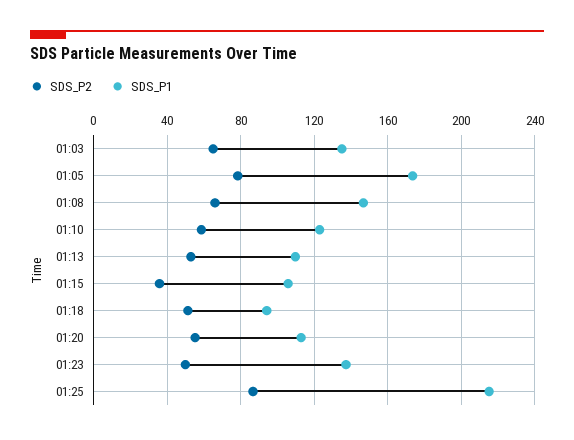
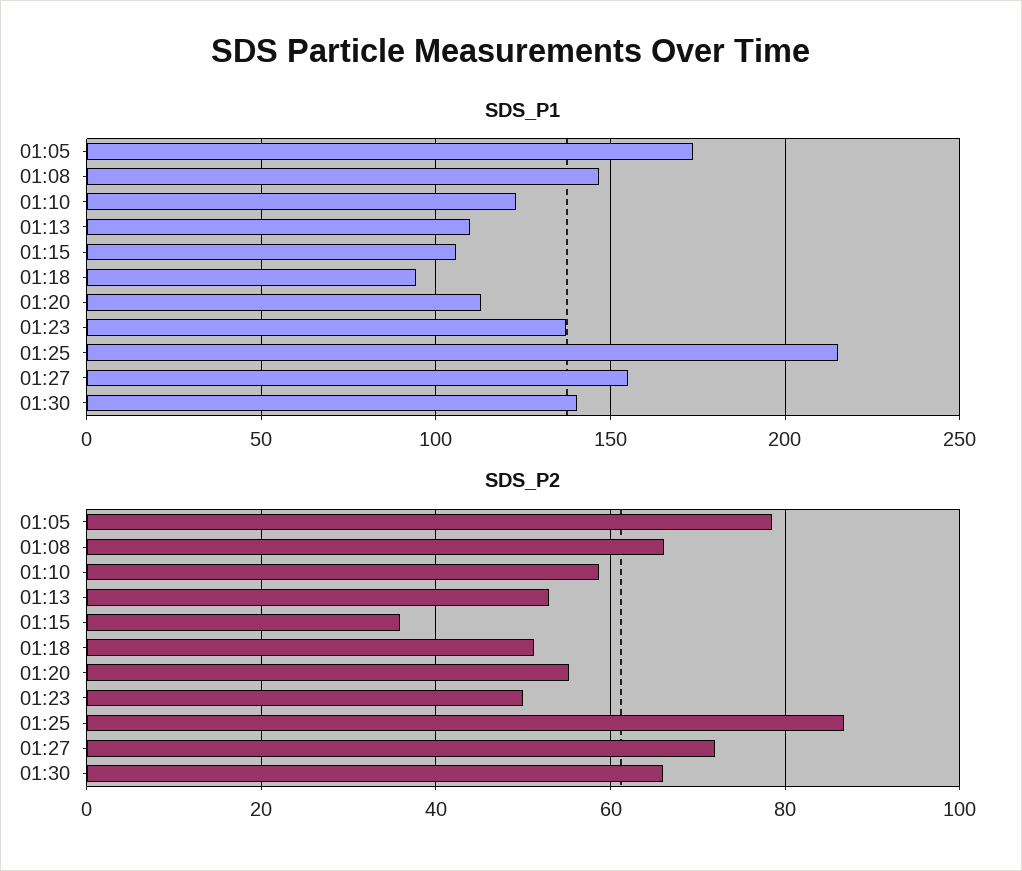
SDS_P2, 01:03: 65 -> none
SDS_P1, 01:03: 135 -> none
SDS_P1, 01:27: none -> 155
SDS_P1, 01:30: none -> 140
SDS_P2, 01:27: none -> 72
SDS_P2, 01:30: none -> 66

